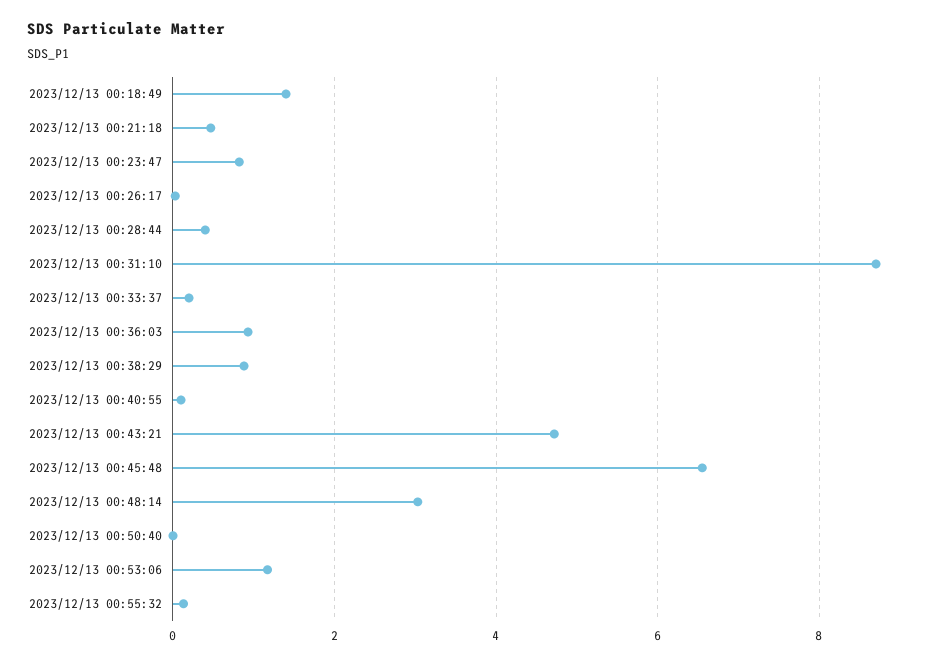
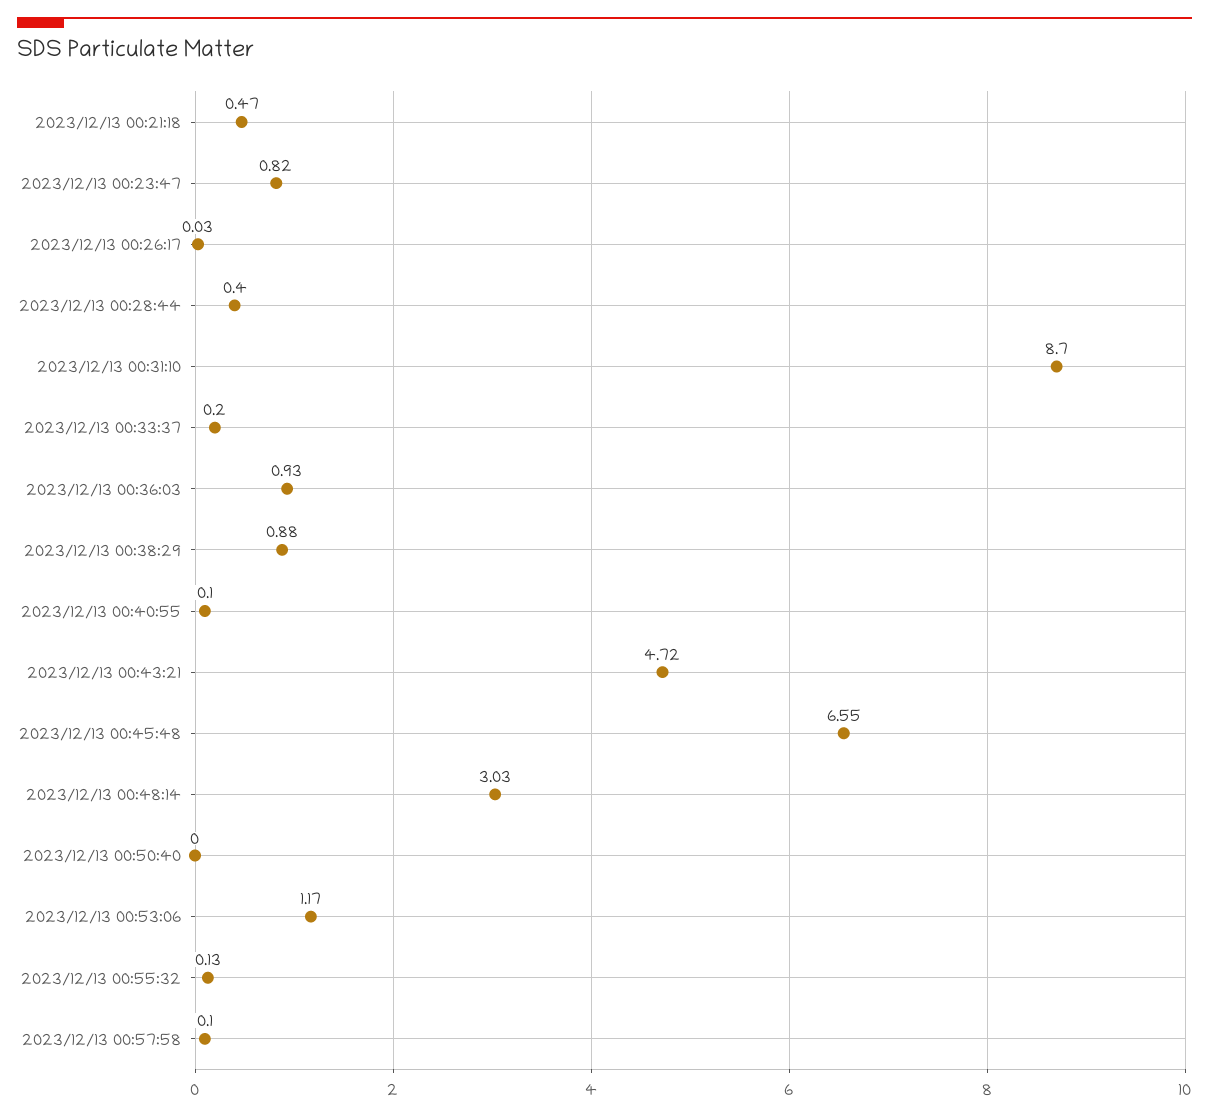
2023/12/13 00:18:49: 1.4 -> none
2023/12/13 00:57:58: none -> 0.1

